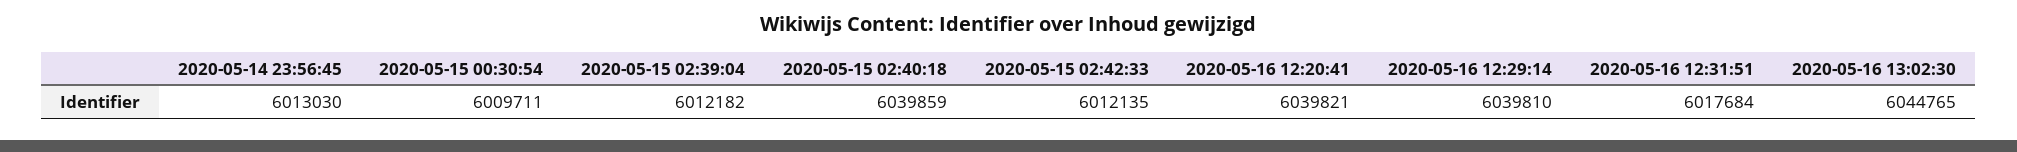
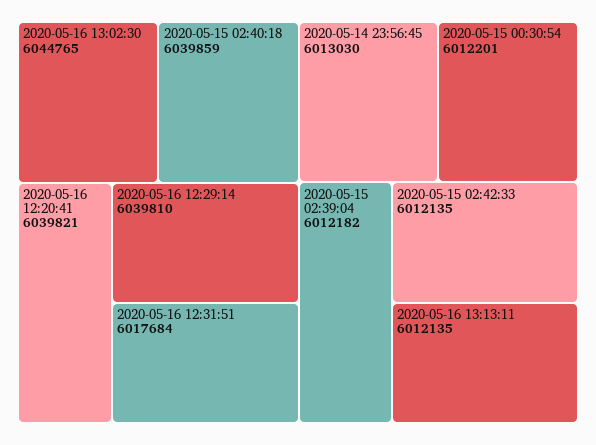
2020-05-15 00:30:54: 6009711 -> 6012201
2020-05-16 13:13:11: none -> 6012135

